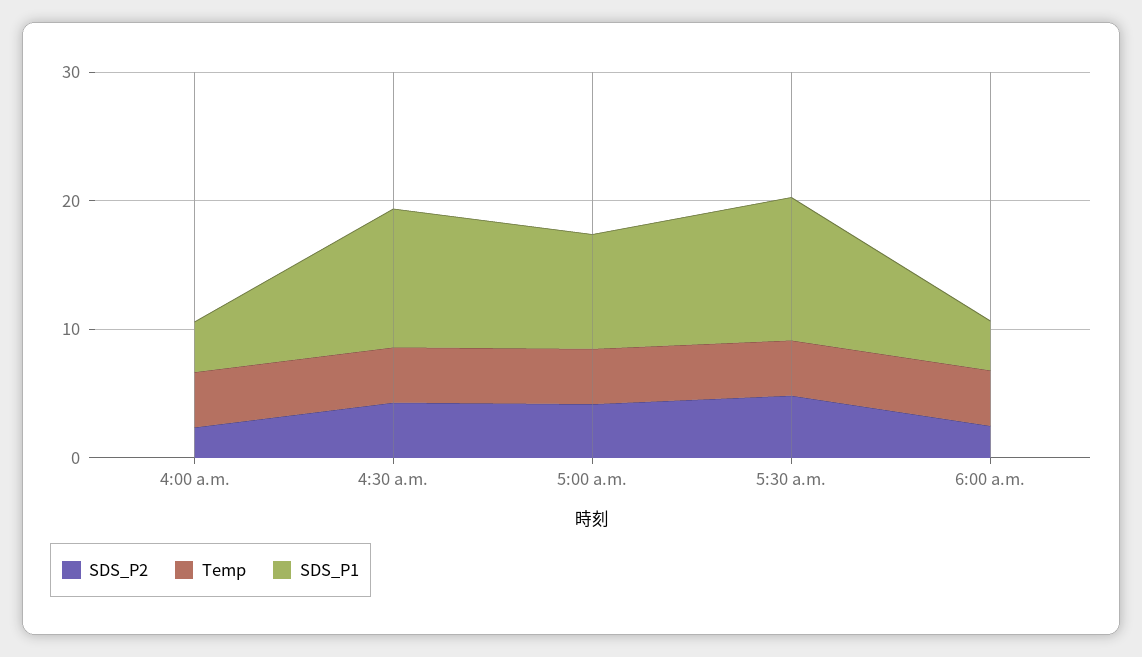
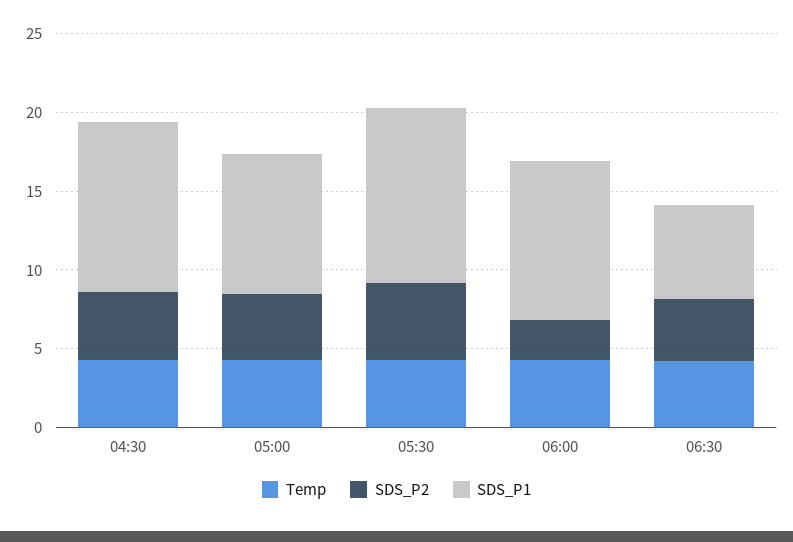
SDS_P2, 4:00 a.m.: 2 -> none
Temp, 4:00 a.m.: 4 -> none
SDS_P1, 4:00 a.m.: 4 -> none
SDS_P1, 6:00 a.m.: 4 -> 10
Temp, 06:30: none -> 4
SDS_P2, 06:30: none -> 4
SDS_P1, 06:30: none -> 6

